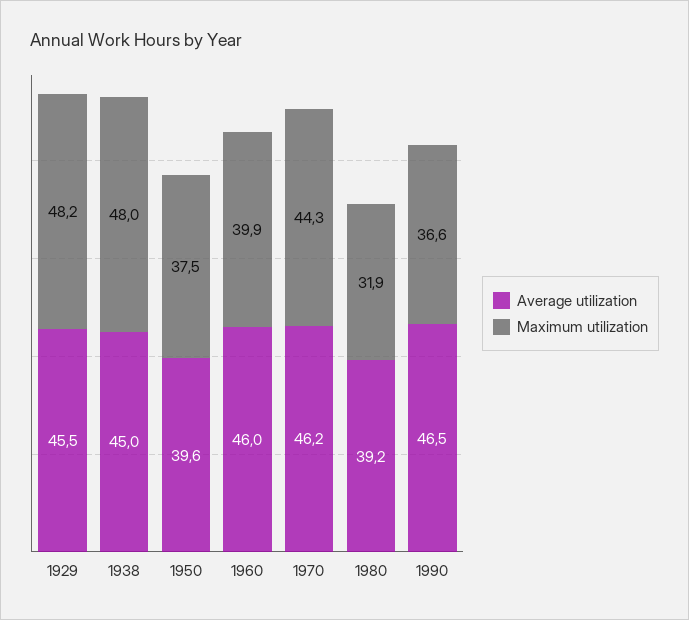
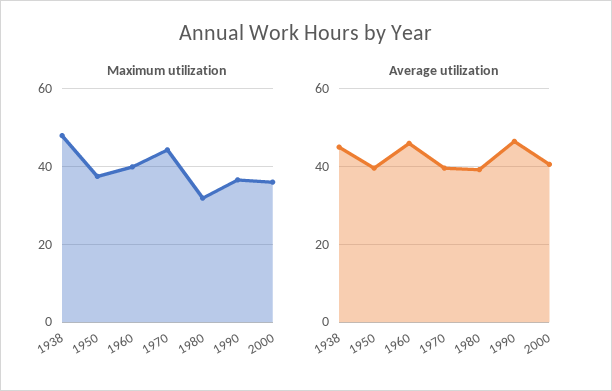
Average utilization, 1929: 45.5 -> none
Maximum utilization, 1929: 48.2 -> none
Average utilization, 1970: 46.2 -> 40
Maximum utilization, 2000: none -> 36
Average utilization, 2000: none -> 40

